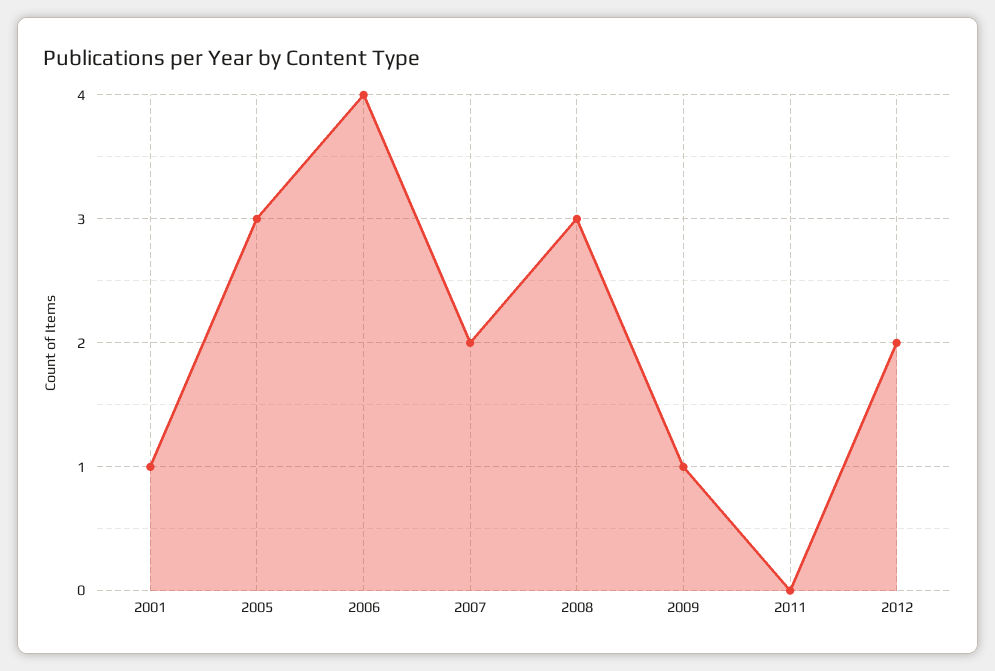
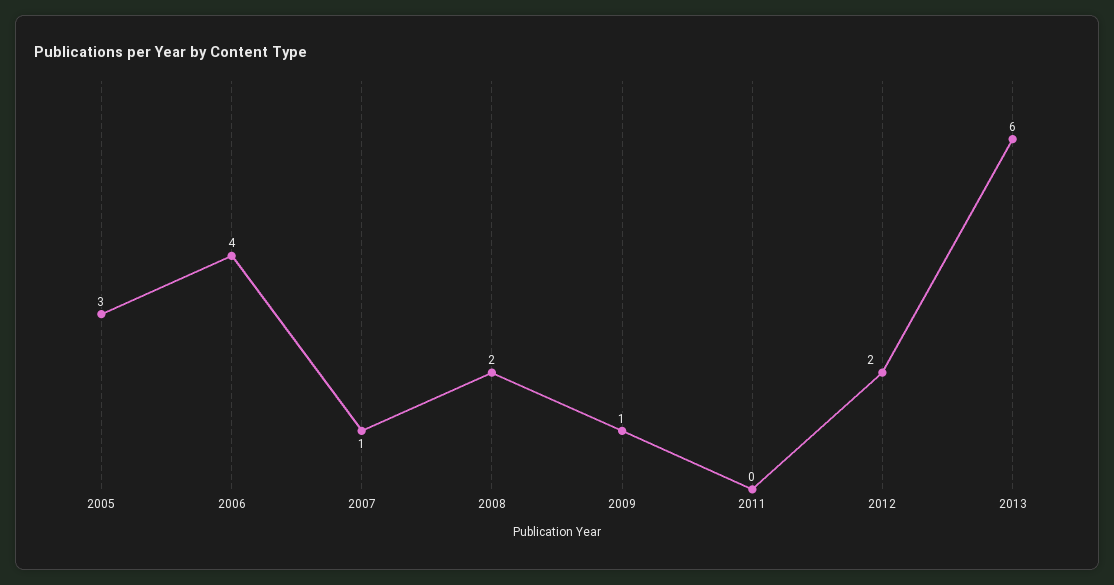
2001: 1 -> none
2007: 2 -> 1
2008: 3 -> 2
2013: none -> 6

